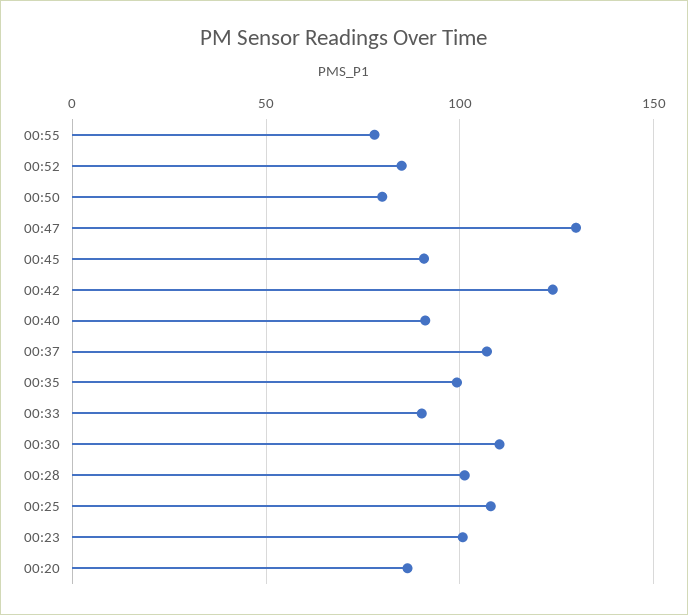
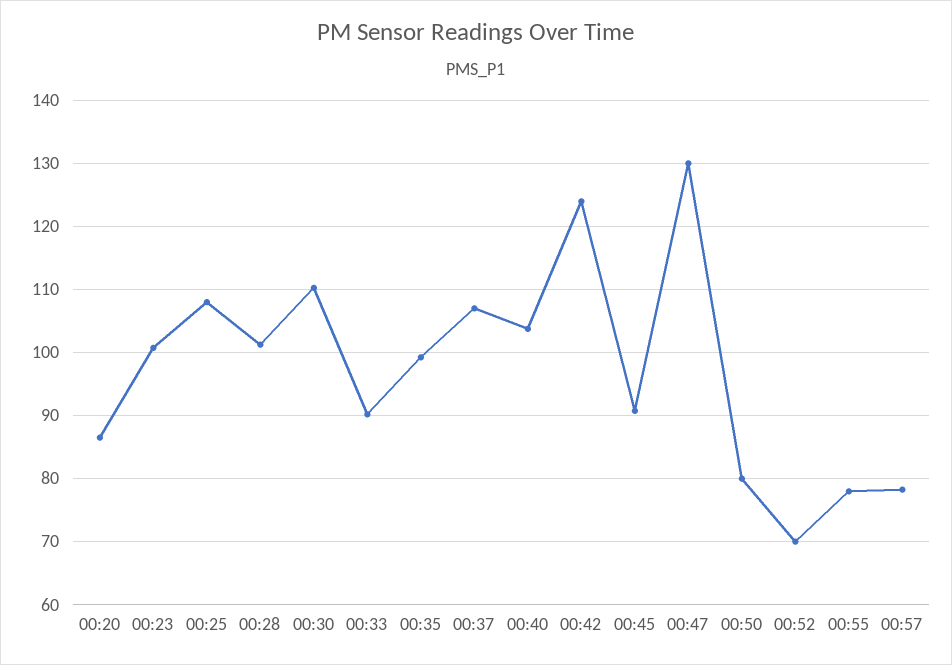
00:52: 85 -> 70
00:40: 90 -> 104
00:57: none -> 78

